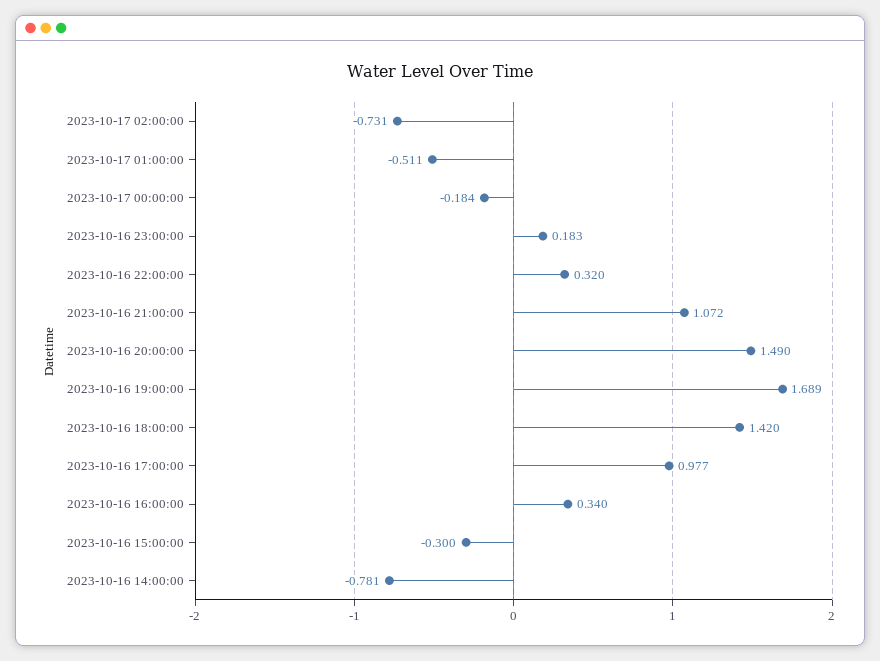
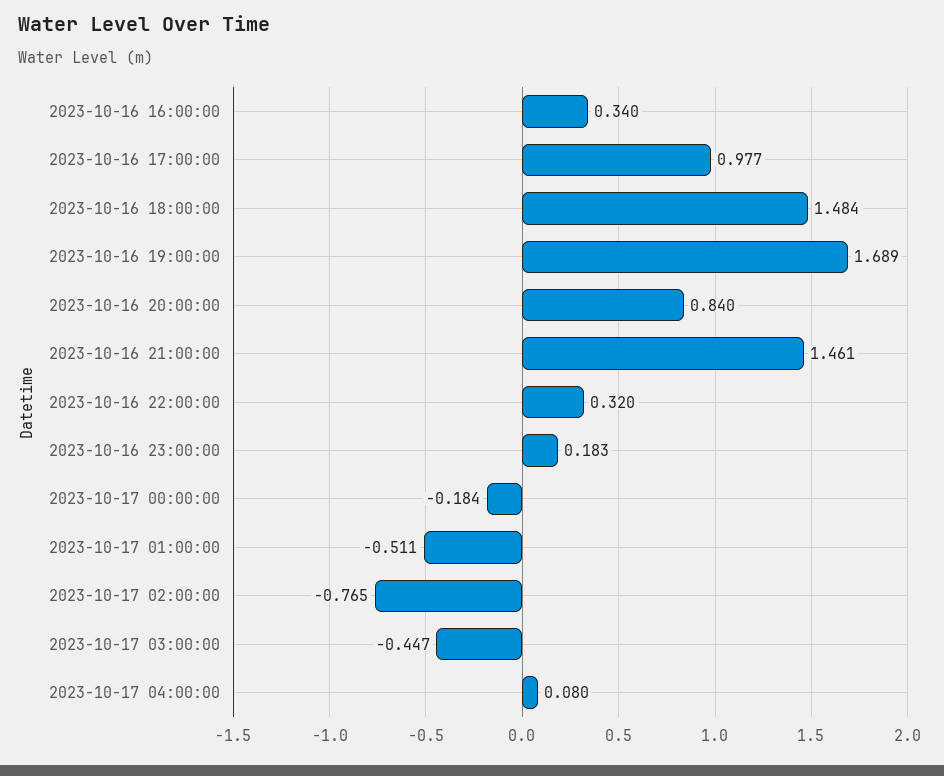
2023-10-17 02:00:00: -0.731 -> -0.765
2023-10-16 21:00:00: 1.072 -> 1.461
2023-10-16 20:00:00: 1.49 -> 0.84
2023-10-16 18:00:00: 1.42 -> 1.484
2023-10-16 15:00:00: -0.3 -> none
2023-10-16 14:00:00: -0.781 -> none
2023-10-17 03:00:00: none -> -0.447
2023-10-17 04:00:00: none -> 0.08

